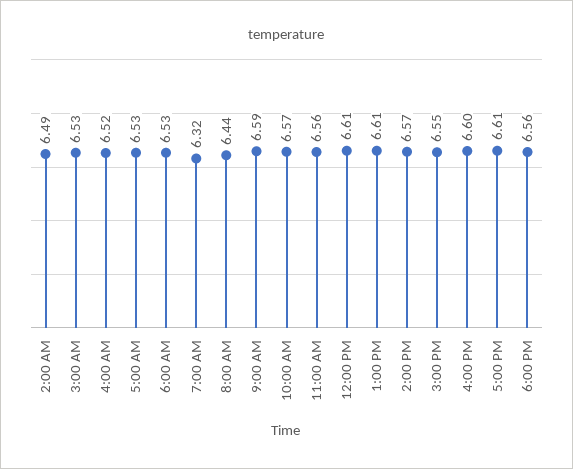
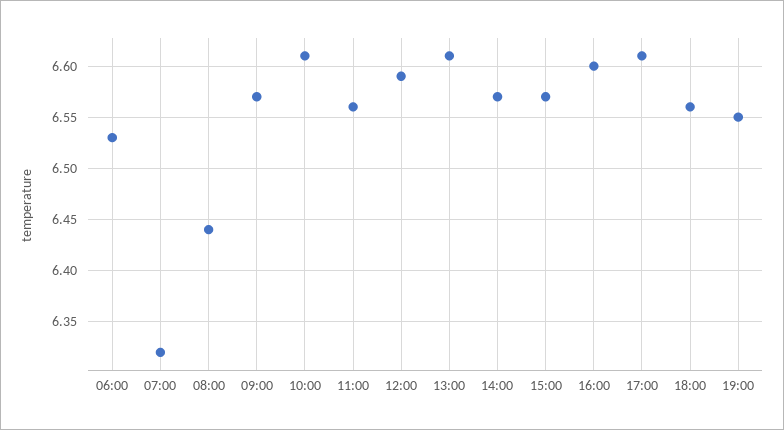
2:00 AM: 6.49 -> none
3:00 AM: 6.53 -> none
4:00 AM: 6.52 -> none
5:00 AM: 6.53 -> none
9:00 AM: 6.59 -> 6.57
10:00 AM: 6.57 -> 6.61
12:00 PM: 6.61 -> 6.59
3:00 PM: 6.55 -> 6.57
19:00: none -> 6.55

